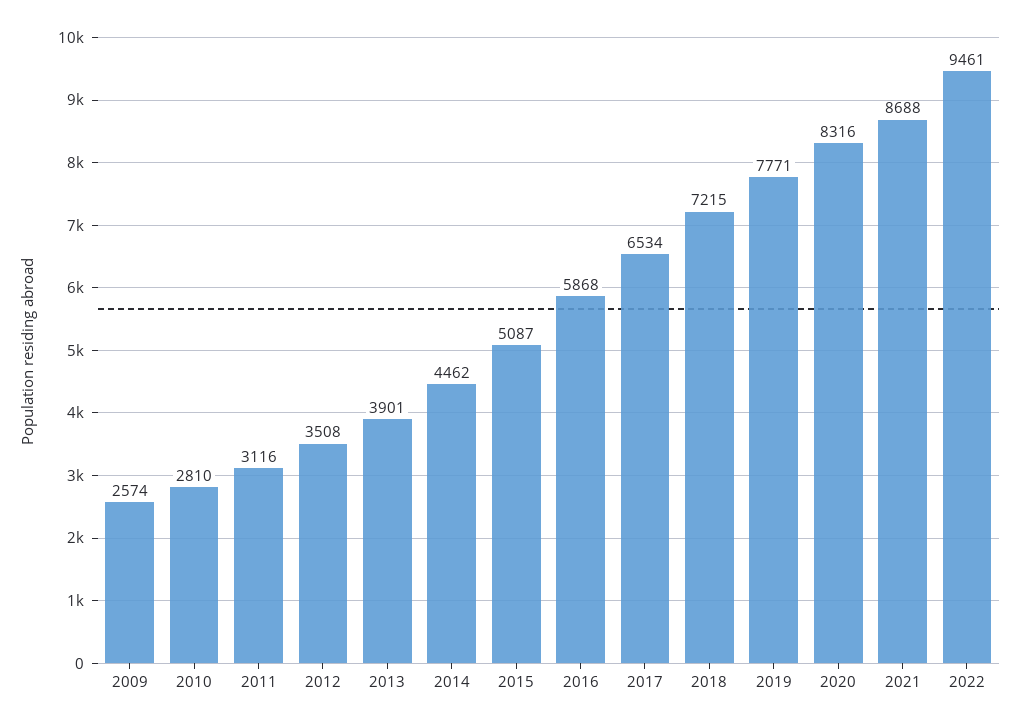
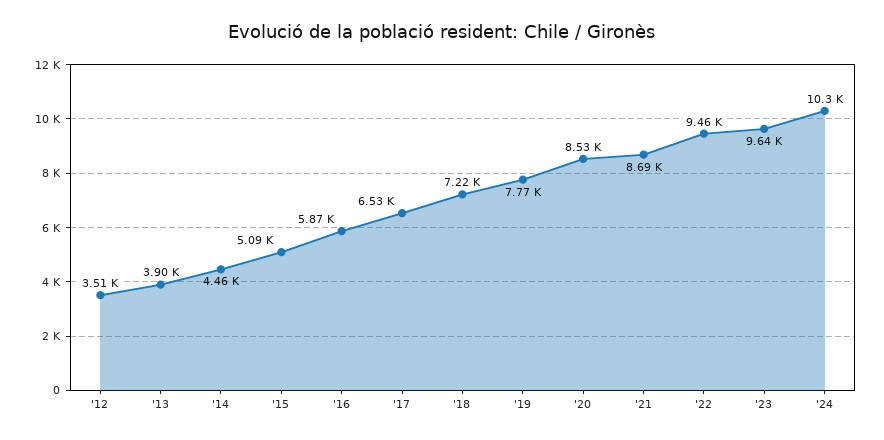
2009: 2574 -> none
2010: 2810 -> none
2011: 3116 -> none
2020: 8316 -> 8530
'23: none -> 9640
'24: none -> 10300

